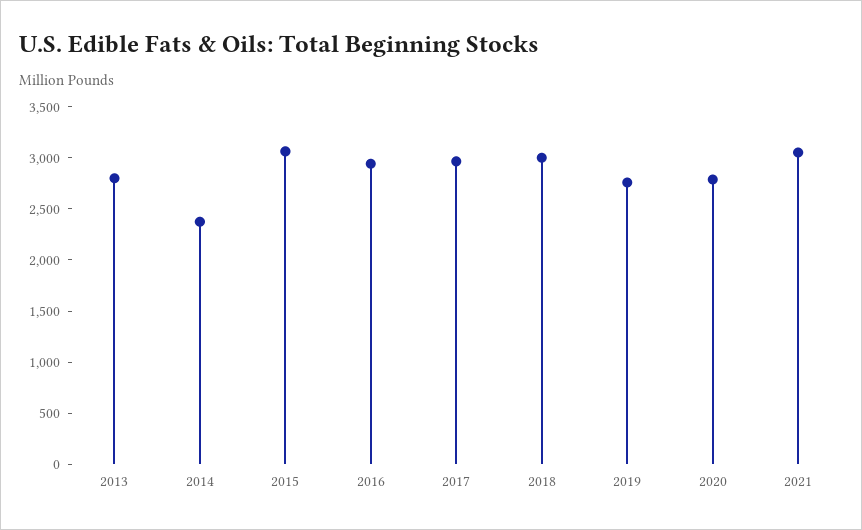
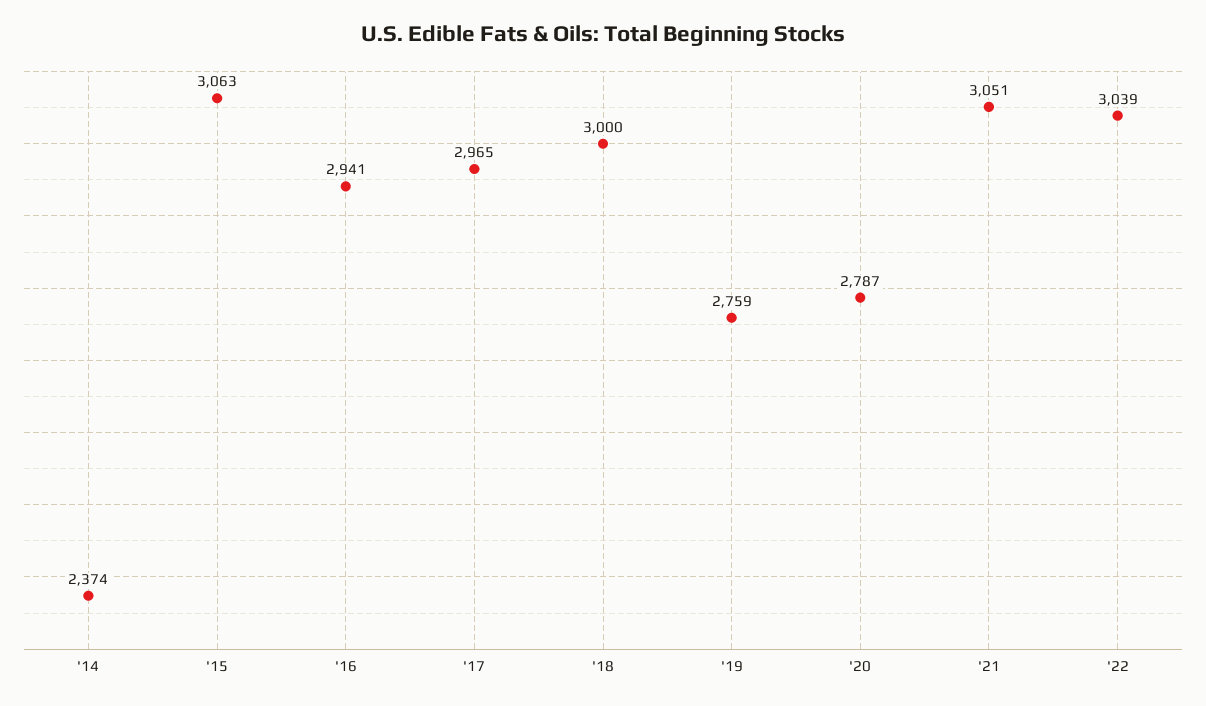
2013: 2800 -> none
'22: none -> 3039

